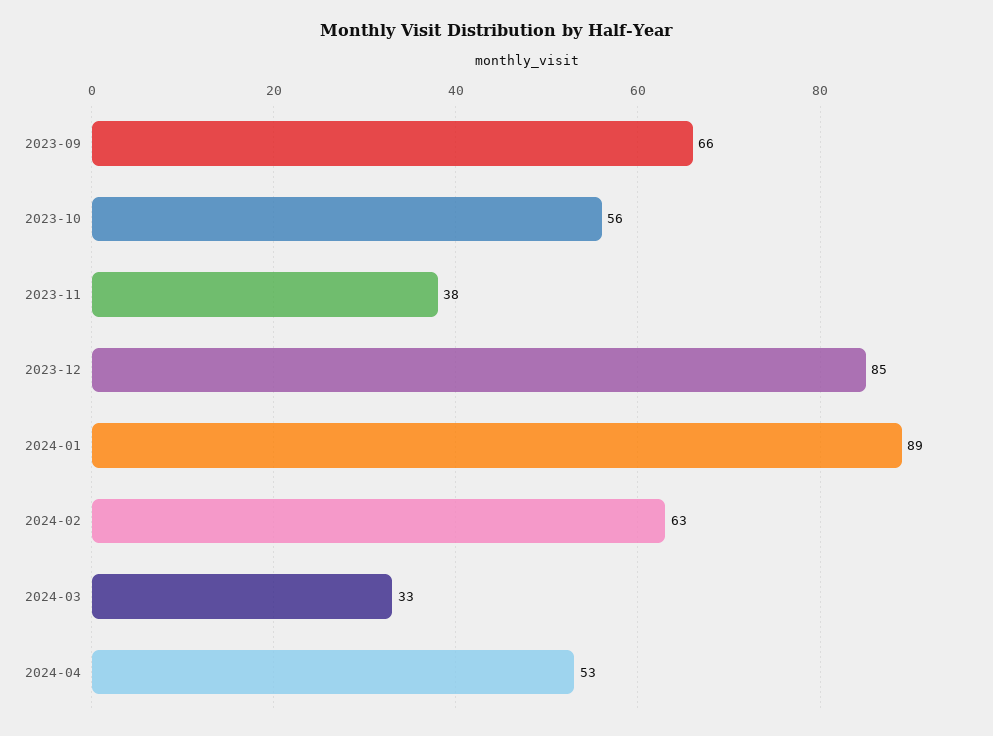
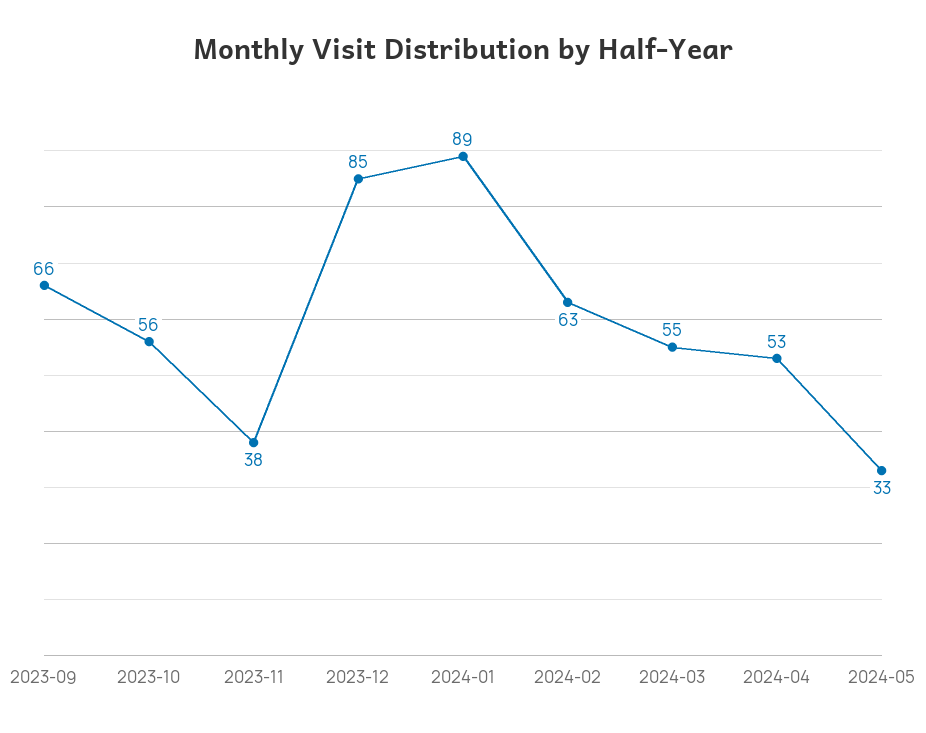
2024-03: 33 -> 55
2024-05: none -> 33

